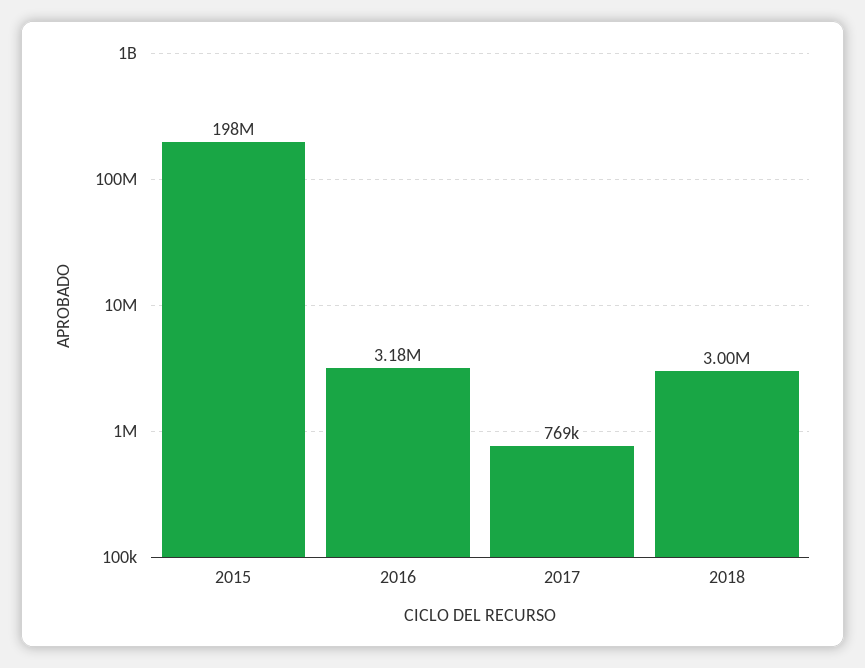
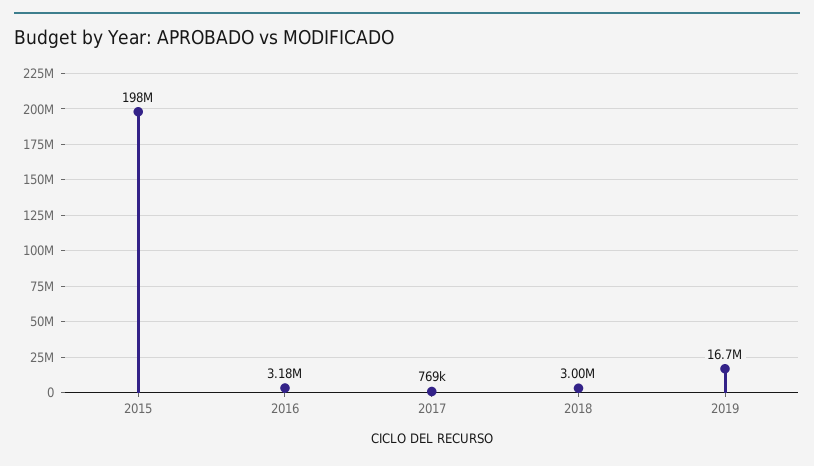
2019: none -> 16700000

